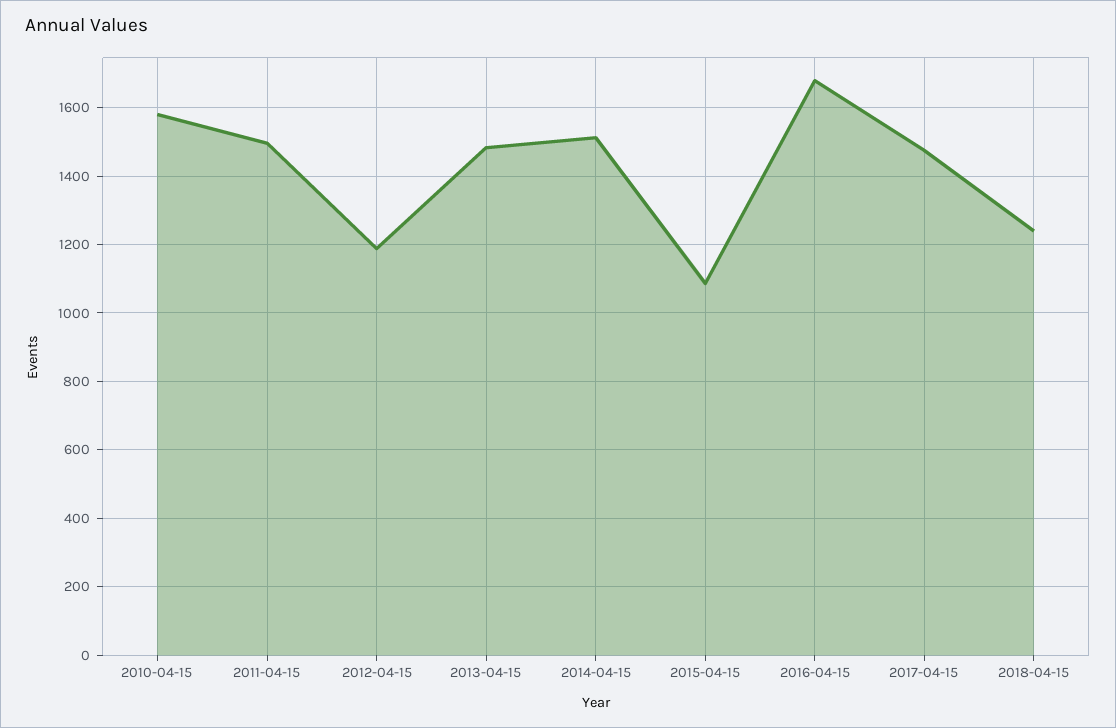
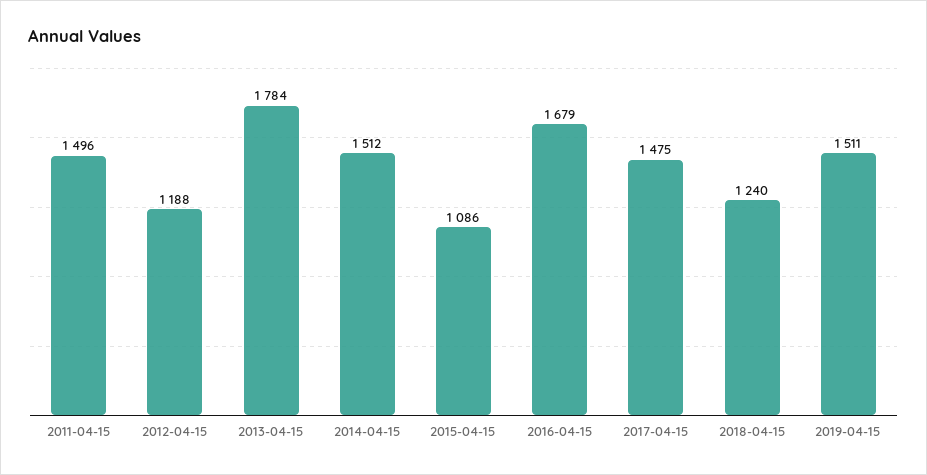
2010-04-15: 1580 -> none
2013-04-15: 1480 -> 1784
2019-04-15: none -> 1511

